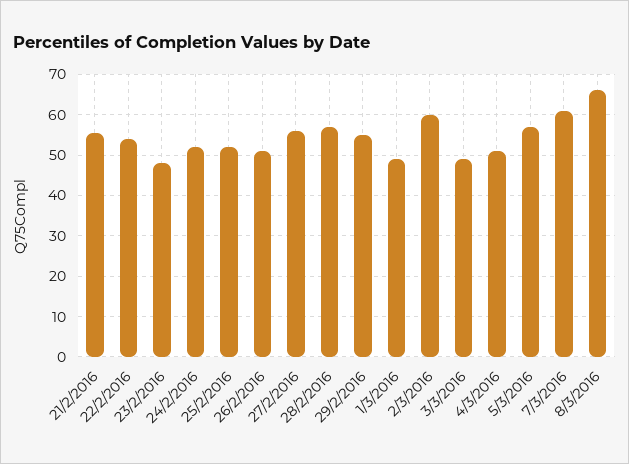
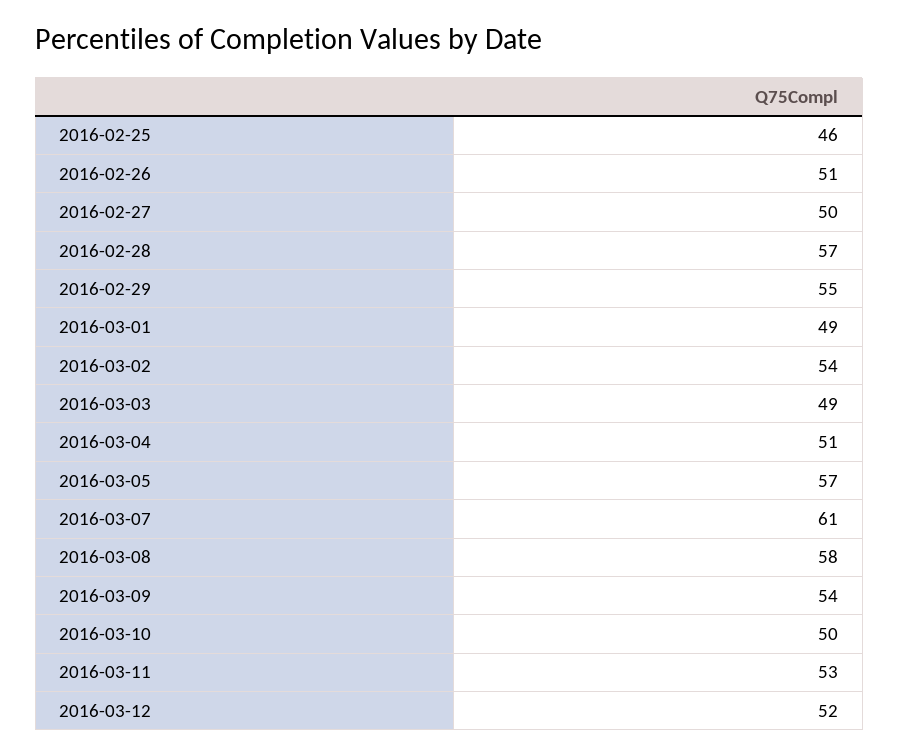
21/2/2016: 56 -> none
22/2/2016: 54 -> none
23/2/2016: 48 -> none
24/2/2016: 52 -> none
25/2/2016: 52 -> 46
27/2/2016: 56 -> 50
2/3/2016: 60 -> 54
8/3/2016: 66 -> 58
2016-03-09: none -> 54
2016-03-10: none -> 50
2016-03-11: none -> 53
2016-03-12: none -> 52

